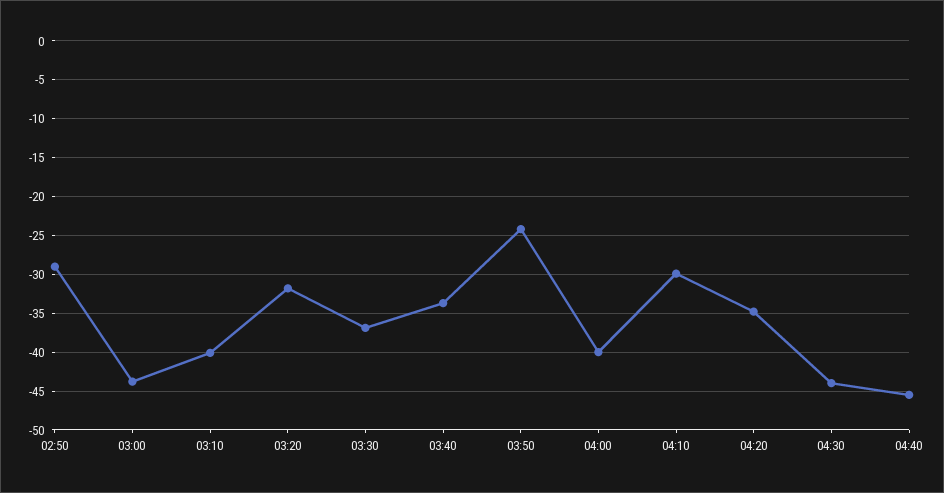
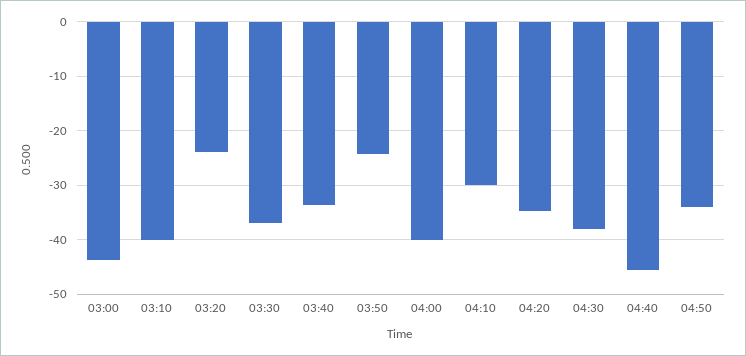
02:50: -29 -> none
03:20: -32 -> -24
04:30: -44 -> -38
04:50: none -> -34

